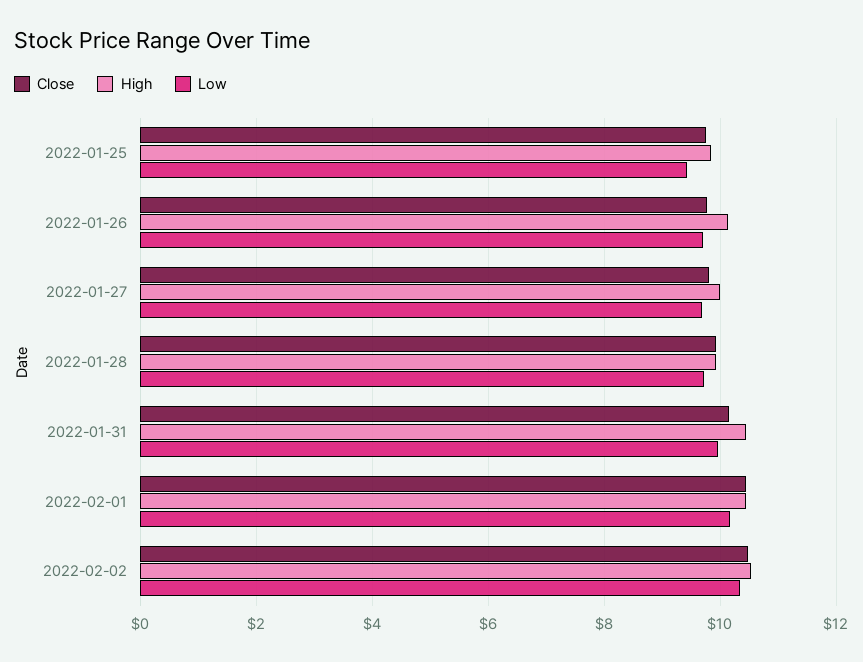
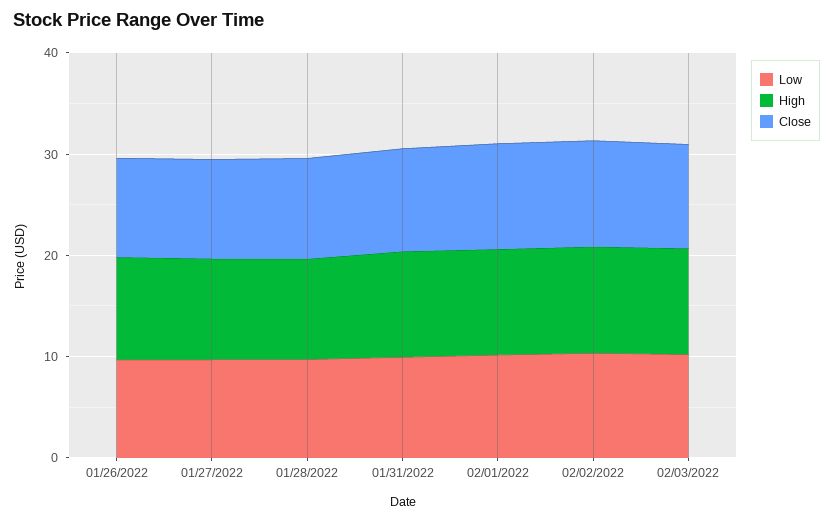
Close, 2022-01-25: 9.8 -> none
High, 2022-01-25: 9.8 -> none
Low, 2022-01-25: 9.4 -> none
Low, 02/03/2022: none -> 10
High, 02/03/2022: none -> 10
Close, 02/03/2022: none -> 10

